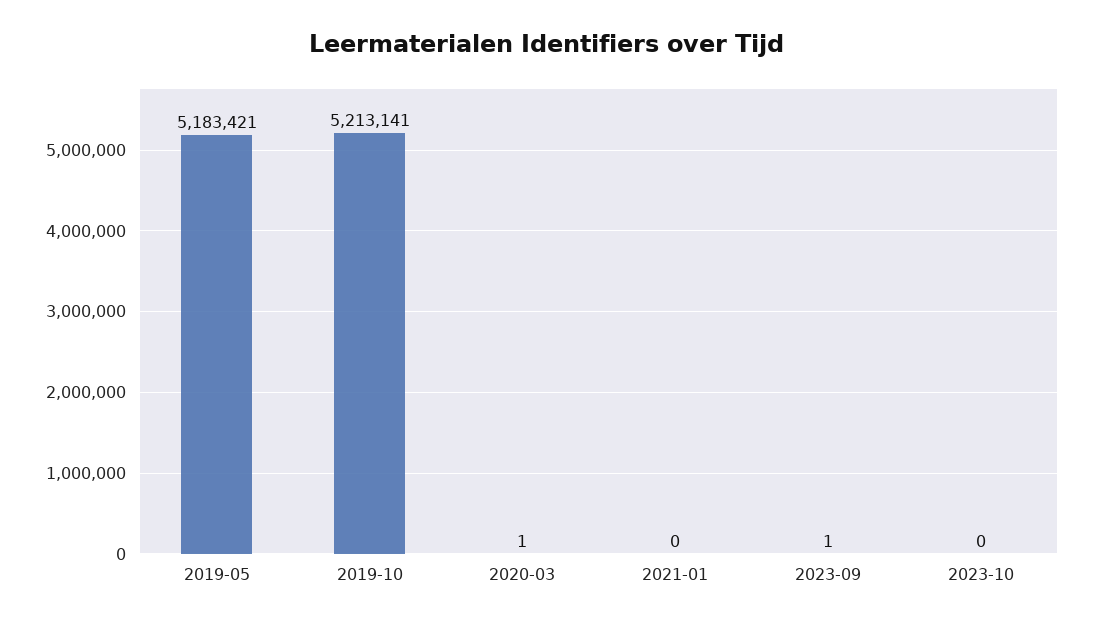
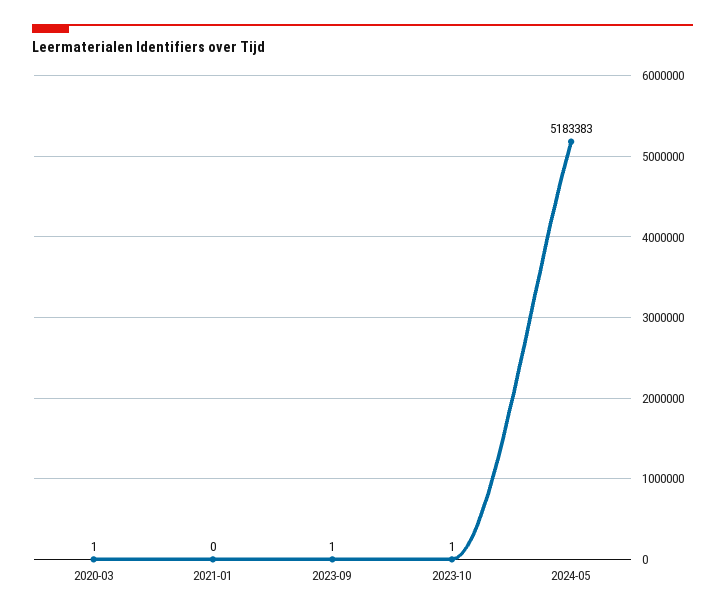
2019-05: 5183421 -> none
2019-10: 5213141 -> none
2023-10: 0 -> 1
2024-05: none -> 5183383

